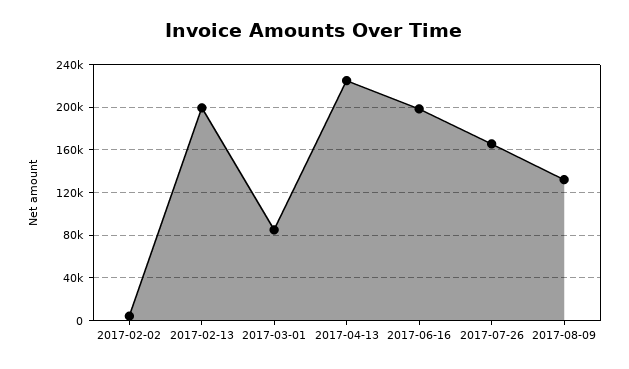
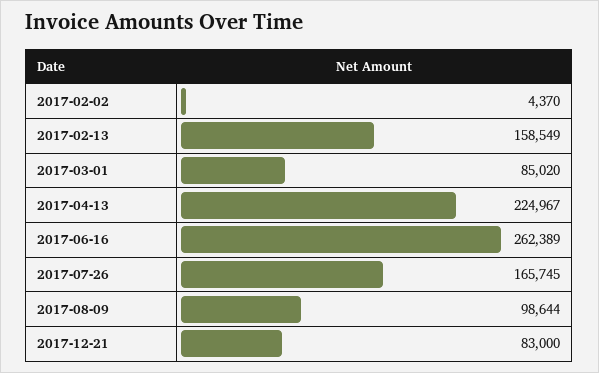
2017-02-13: 200000 -> 158549
2017-06-16: 200000 -> 262389
2017-08-09: 130000 -> 98644
2017-12-21: none -> 83000

